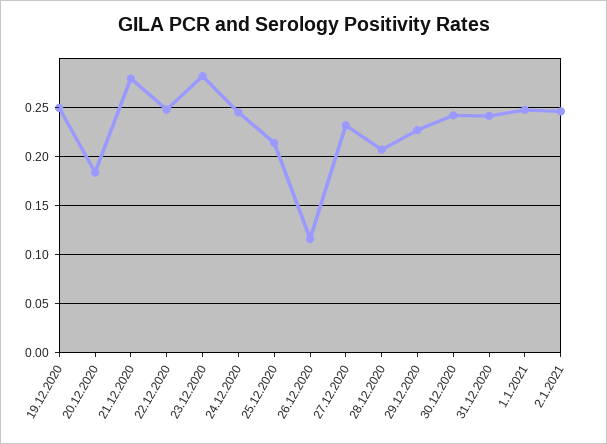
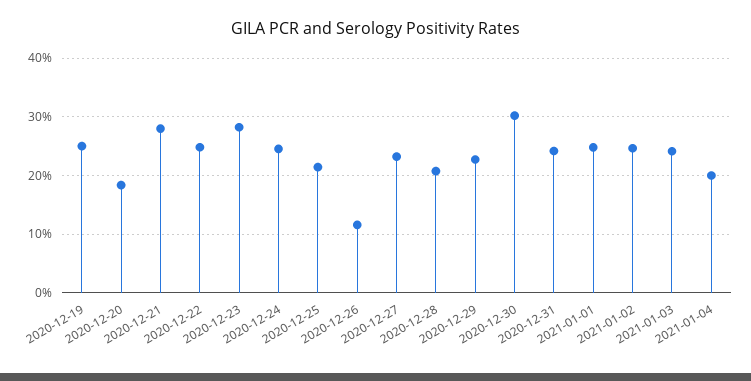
30.12.2020: 0.24 -> 0.3
2021-01-03: none -> 0.24
2021-01-04: none -> 0.2

